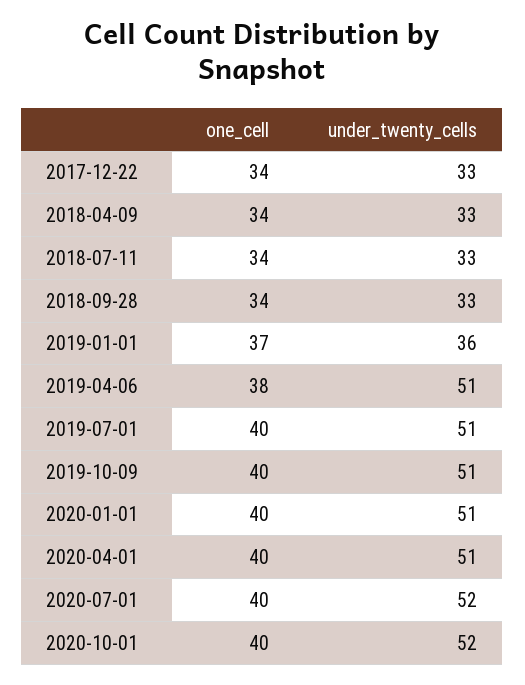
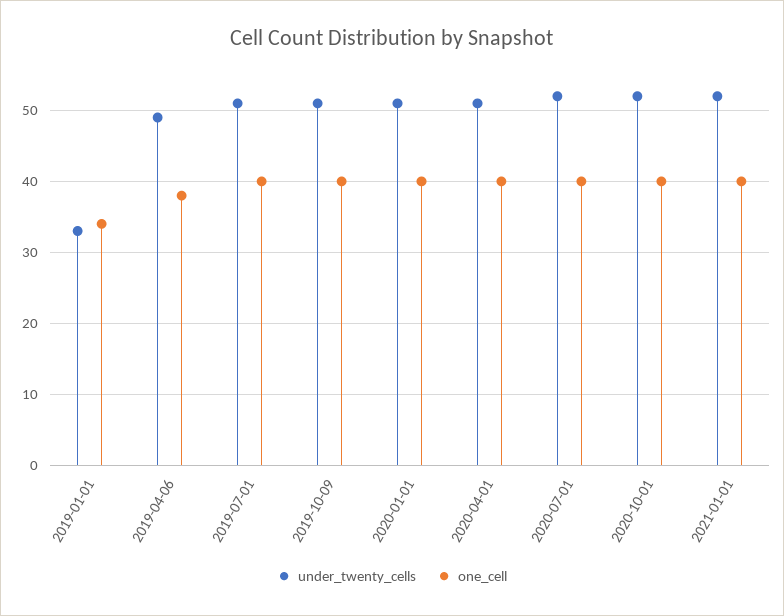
one_cell, 2017-12-22: 34 -> none
under_twenty_cells, 2017-12-22: 33 -> none
one_cell, 2018-04-09: 34 -> none
under_twenty_cells, 2018-04-09: 33 -> none
one_cell, 2018-07-11: 34 -> none
under_twenty_cells, 2018-07-11: 33 -> none
one_cell, 2018-09-28: 34 -> none
under_twenty_cells, 2018-09-28: 33 -> none
one_cell, 2019-01-01: 37 -> 34
under_twenty_cells, 2019-01-01: 36 -> 33
under_twenty_cells, 2019-04-06: 51 -> 49
under_twenty_cells, 2021-01-01: none -> 52
one_cell, 2021-01-01: none -> 40

